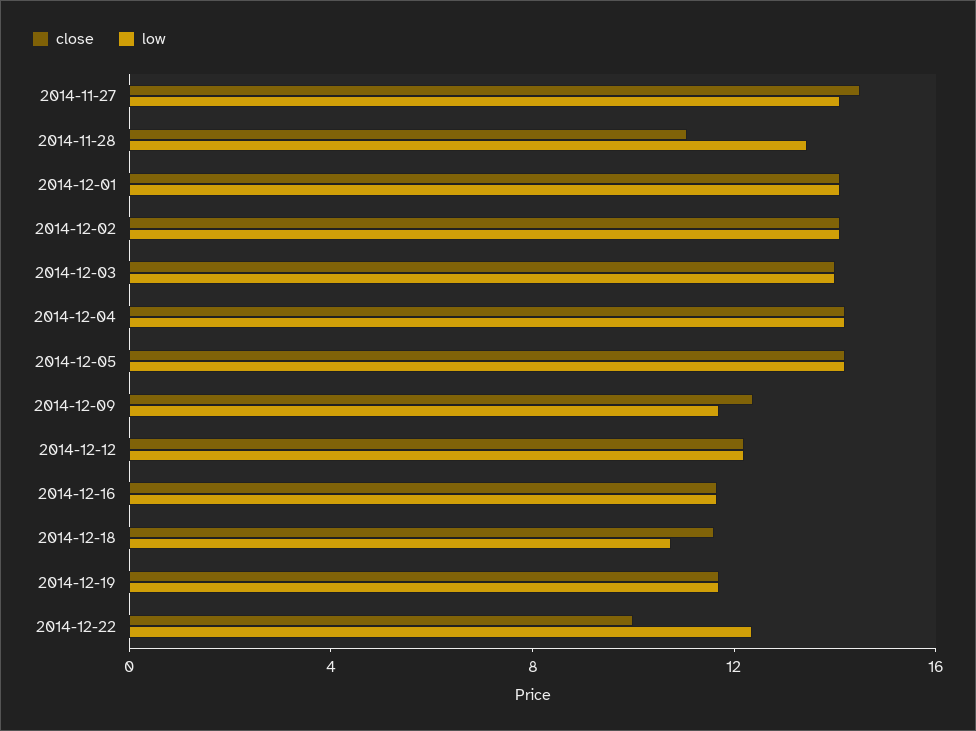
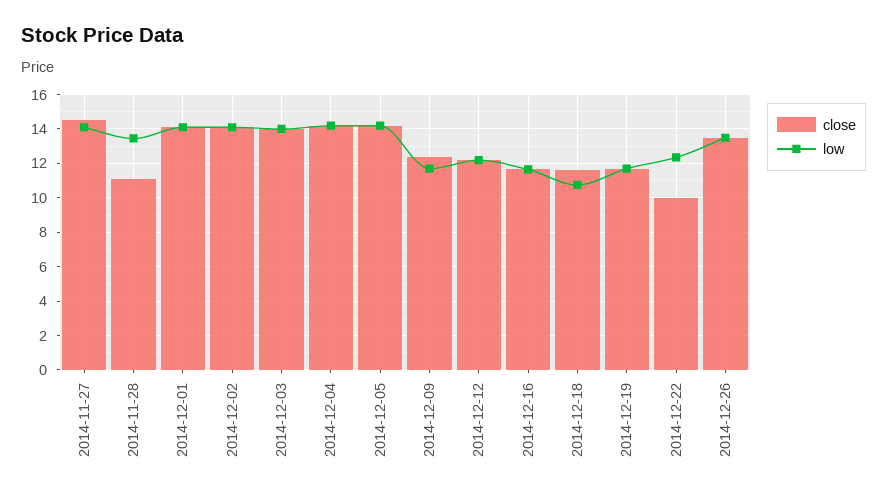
close, 2014-12-26: none -> 13.5
low, 2014-12-26: none -> 13.5

